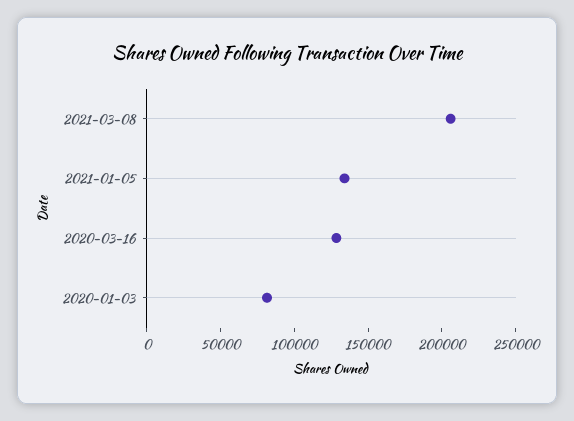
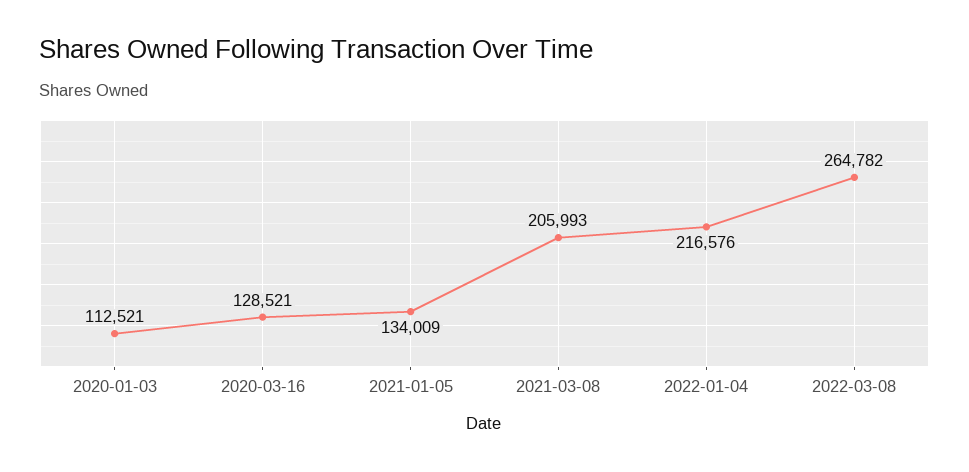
2020-01-03: 80000 -> 112521
2022-01-04: none -> 216576
2022-03-08: none -> 264782

